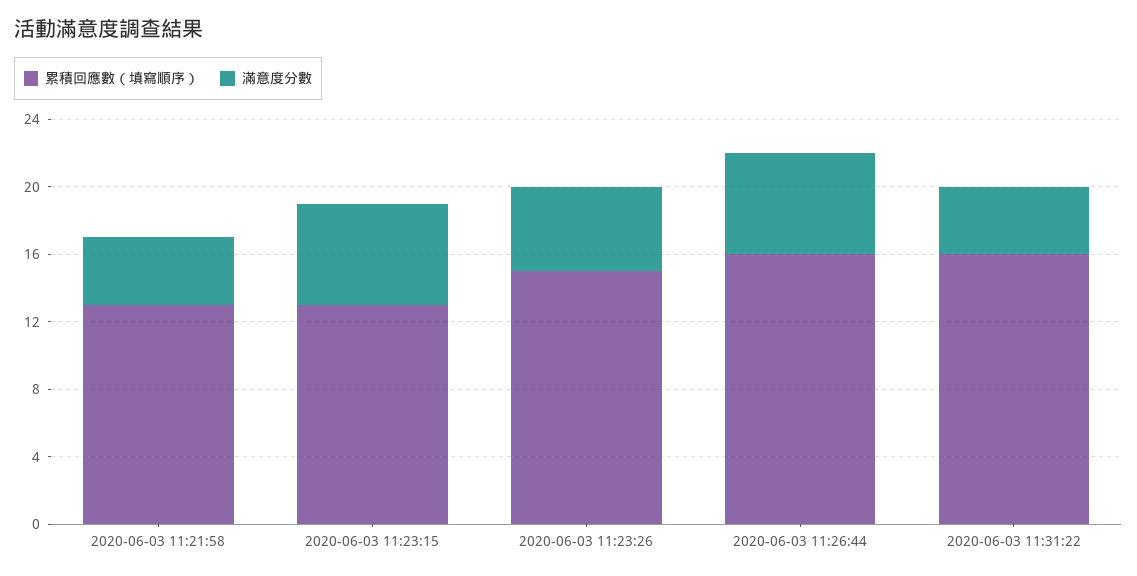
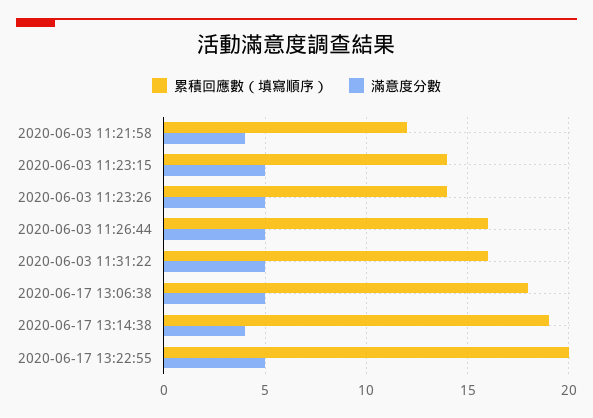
累積回應數（填寫順序）, 2020-06-03 11:21:58: 13 -> 12
累積回應數（填寫順序）, 2020-06-03 11:23:15: 13 -> 14
滿意度分數, 2020-06-03 11:23:15: 6 -> 5
累積回應數（填寫順序）, 2020-06-03 11:23:26: 15 -> 14
滿意度分數, 2020-06-03 11:26:44: 6 -> 5
滿意度分數, 2020-06-03 11:31:22: 4 -> 5
累積回應數（填寫順序）, 2020-06-17 13:06:38: none -> 18
滿意度分數, 2020-06-17 13:06:38: none -> 5
累積回應數（填寫順序）, 2020-06-17 13:14:38: none -> 19
滿意度分數, 2020-06-17 13:14:38: none -> 4
累積回應數（填寫順序）, 2020-06-17 13:22:55: none -> 20
滿意度分數, 2020-06-17 13:22:55: none -> 5

